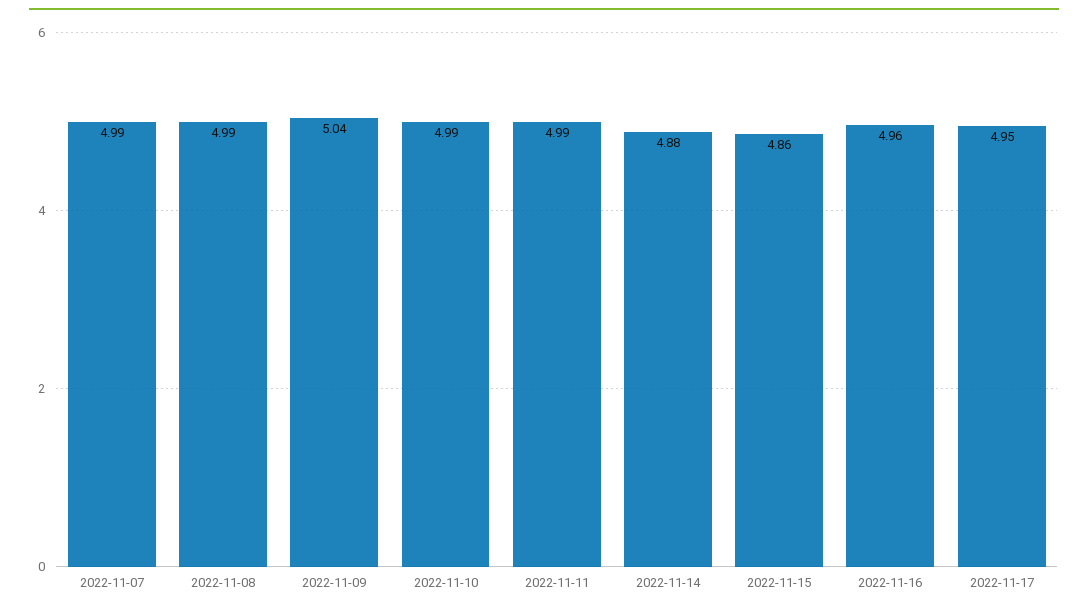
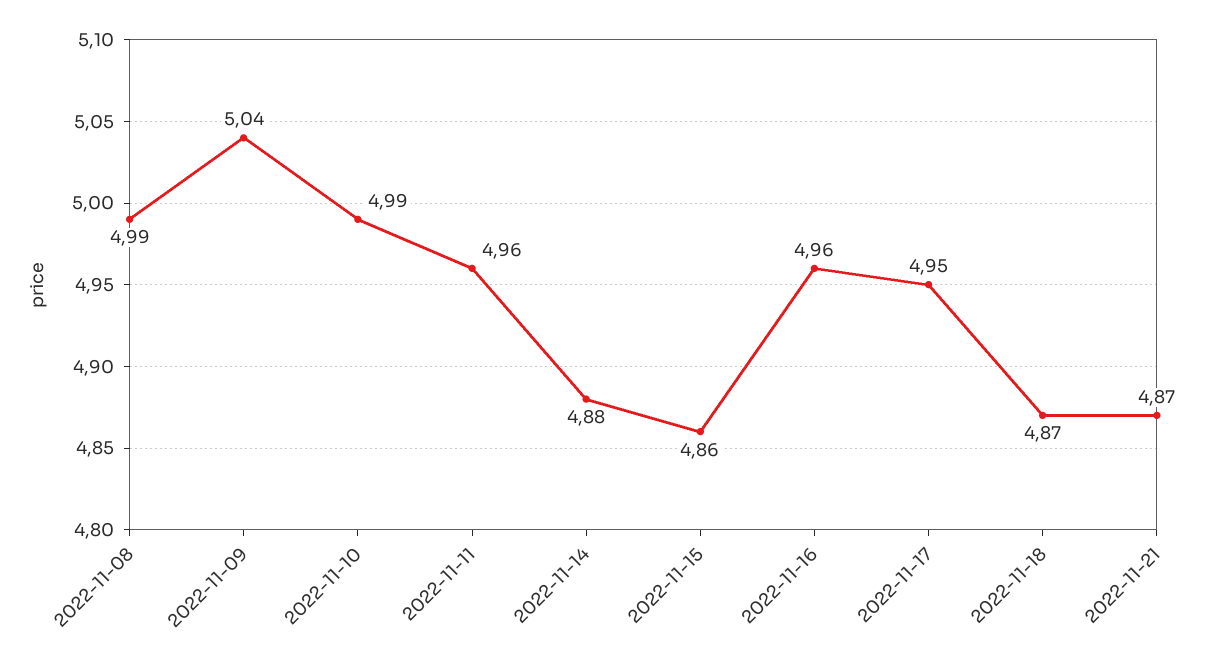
2022-11-07: 4.99 -> none
2022-11-11: 4.99 -> 4.96
2022-11-18: none -> 4.87
2022-11-21: none -> 4.87

